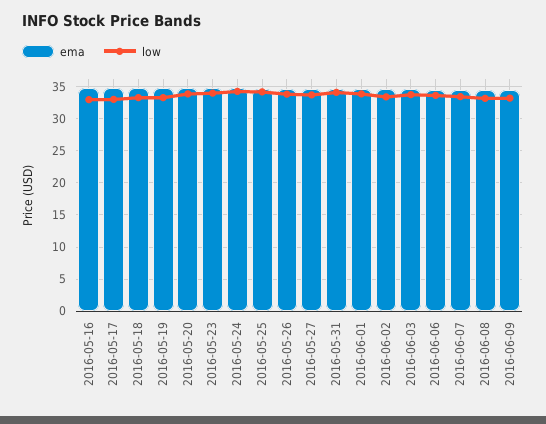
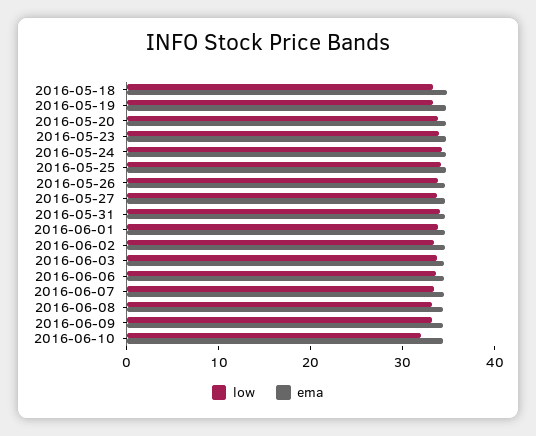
ema, 2016-05-16: 35 -> none
low, 2016-05-16: 33 -> none
ema, 2016-05-17: 35 -> none
low, 2016-05-17: 33 -> none
low, 2016-06-10: none -> 32
ema, 2016-06-10: none -> 34

